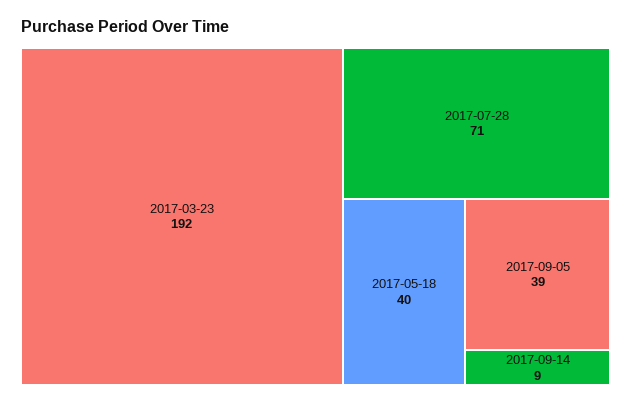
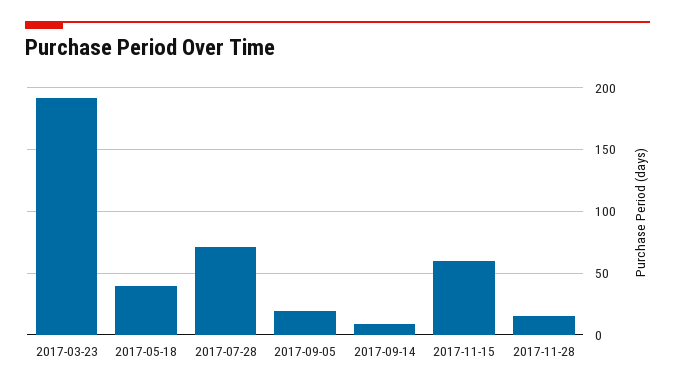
2017-09-05: 39 -> 20
2017-11-15: none -> 60
2017-11-28: none -> 15

